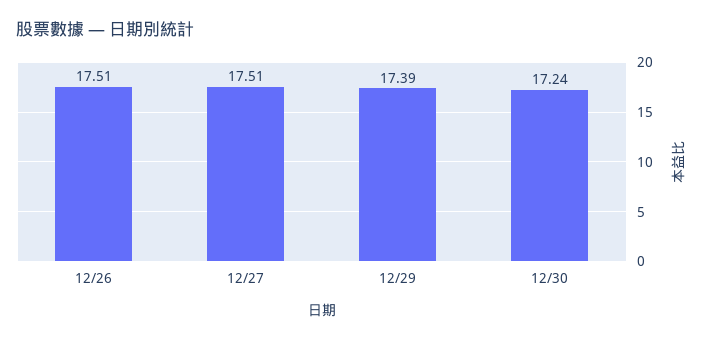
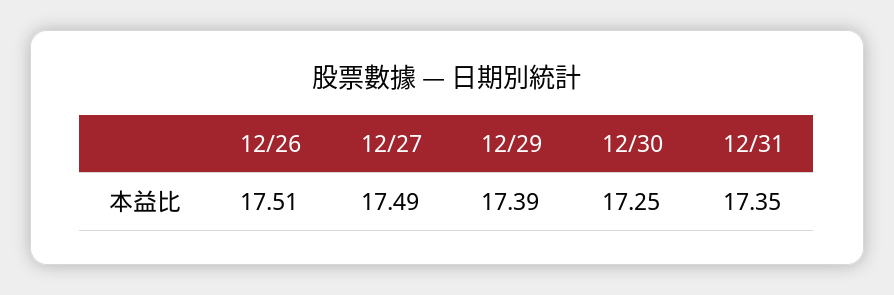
12/27: 17.51 -> 17.49
12/30: 17.24 -> 17.25
12/31: none -> 17.35

